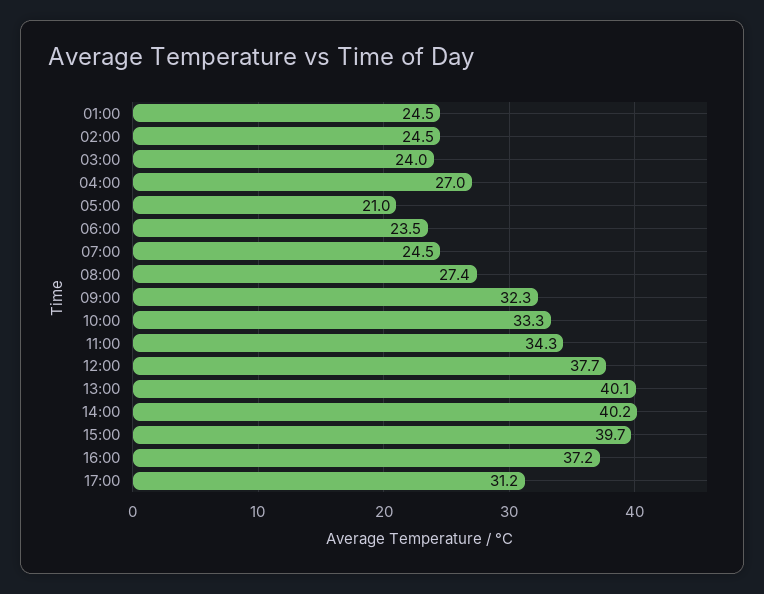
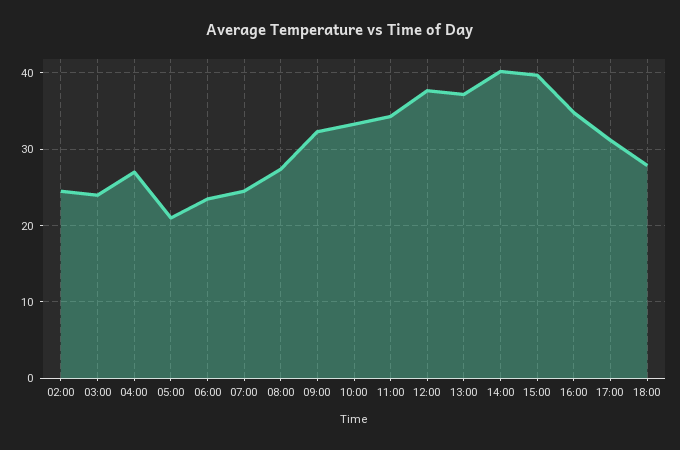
01:00: 24.5 -> none
13:00: 40.1 -> 37
16:00: 37.2 -> 35
18:00: none -> 28

